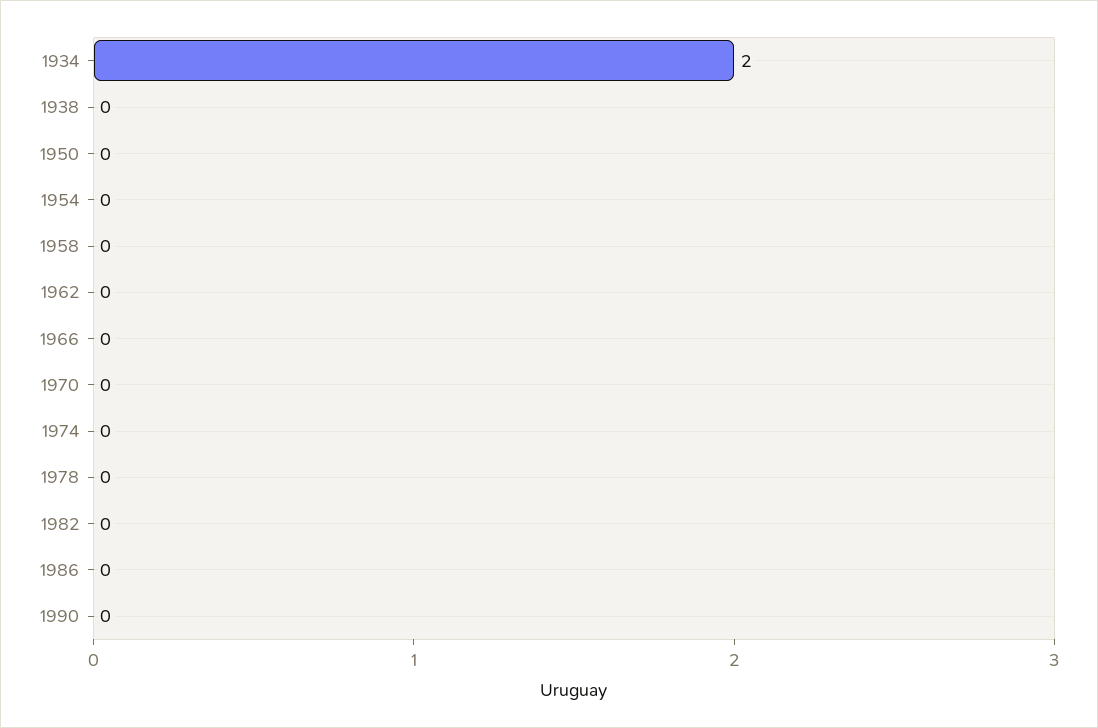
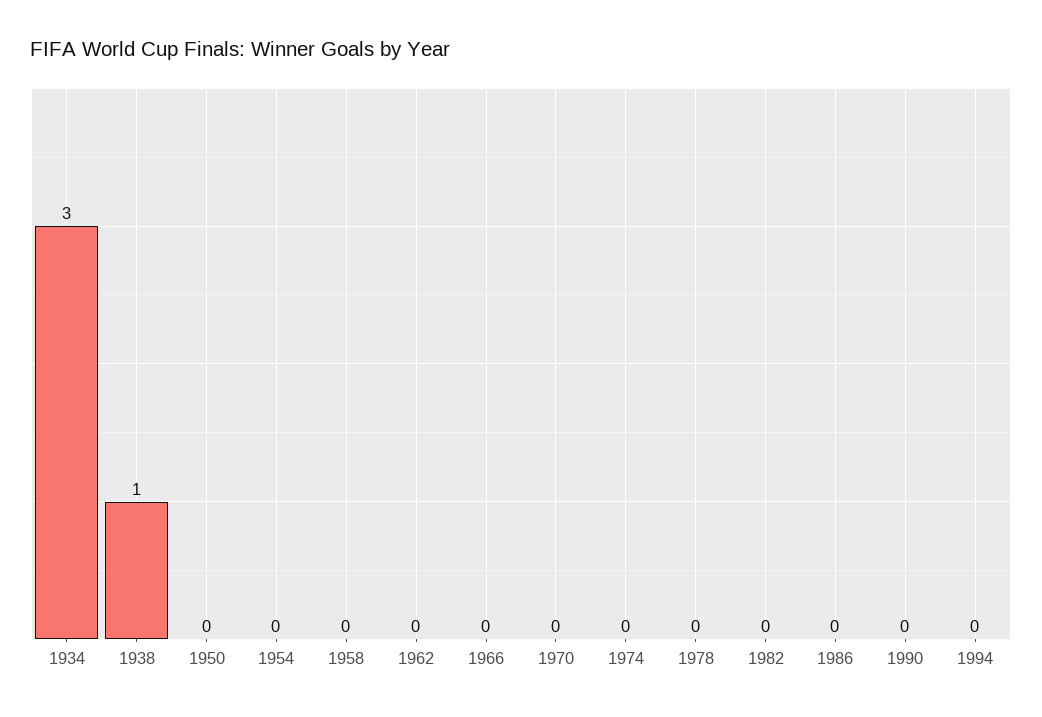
1934: 2 -> 3
1938: 0 -> 1
1994: none -> 0

